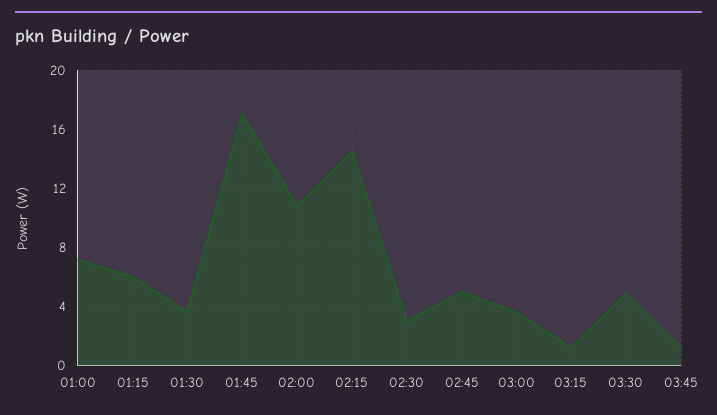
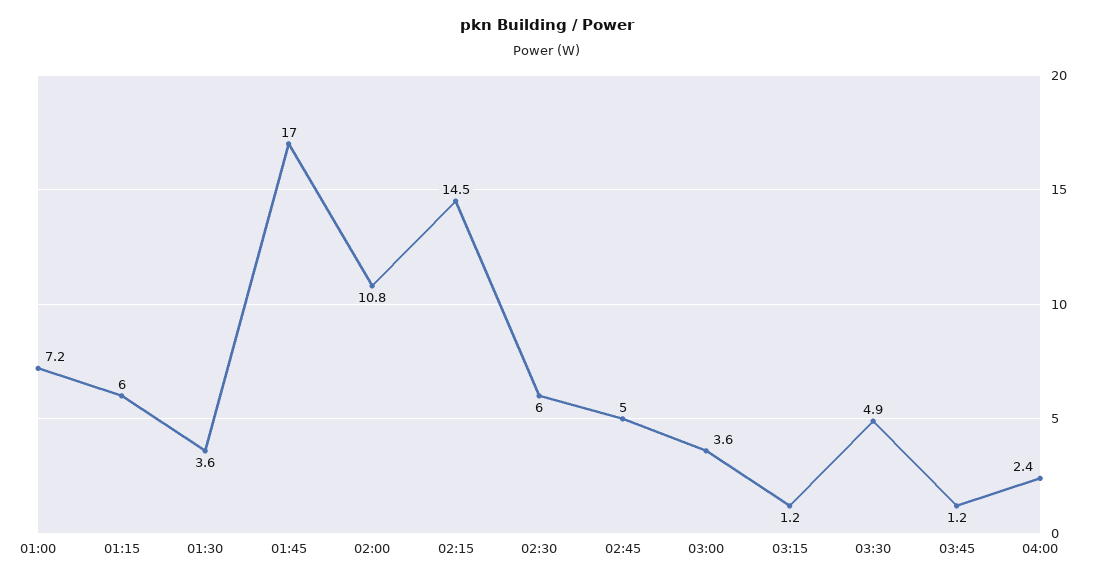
02:30: 3 -> 6
04:00: none -> 2.4

